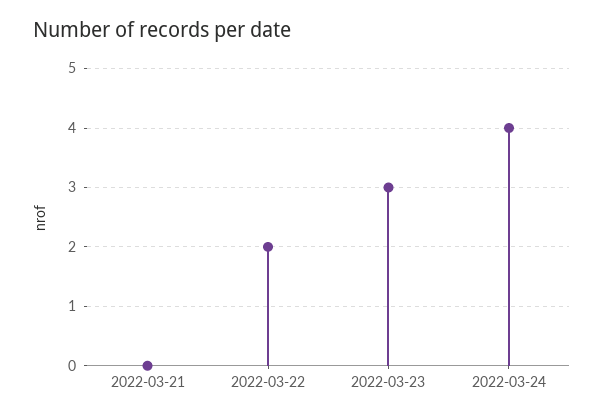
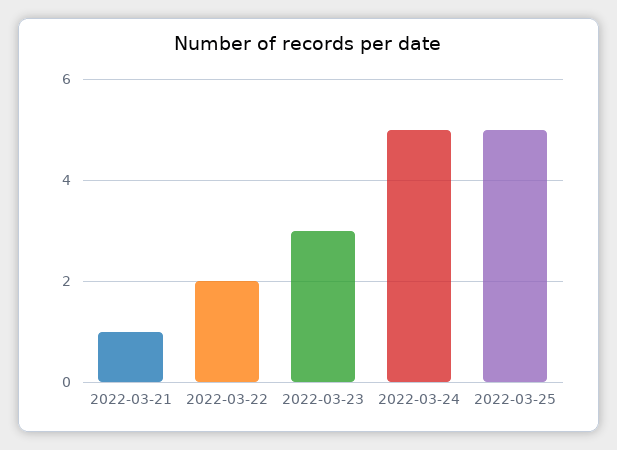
2022-03-21: 0 -> 1
2022-03-24: 4 -> 5
2022-03-25: none -> 5

